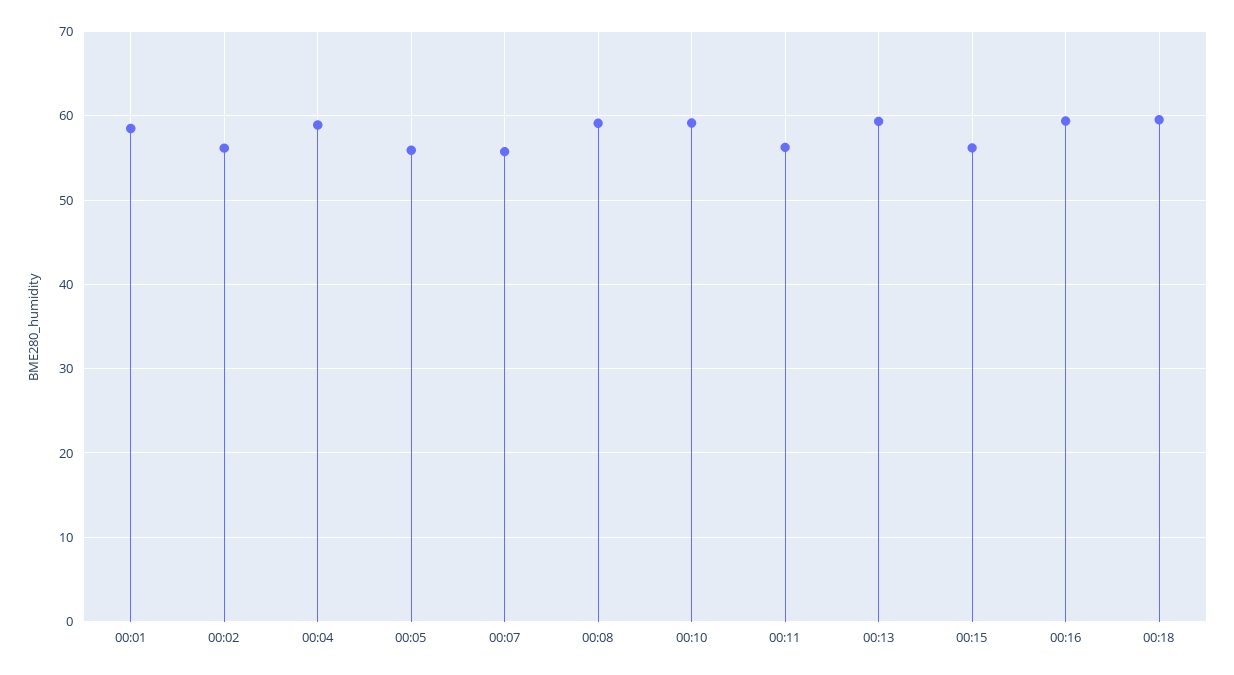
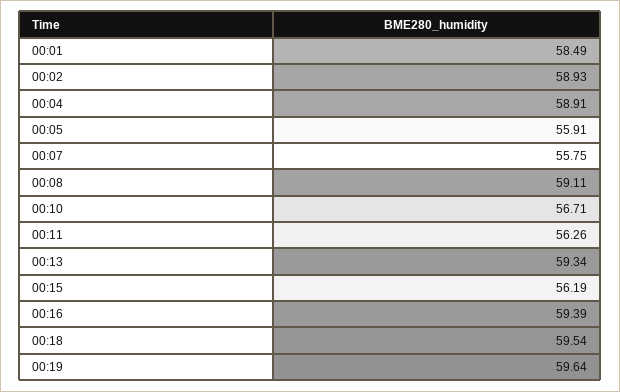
00:02: 56 -> 58.93
00:10: 59 -> 56.71
00:19: none -> 59.64

